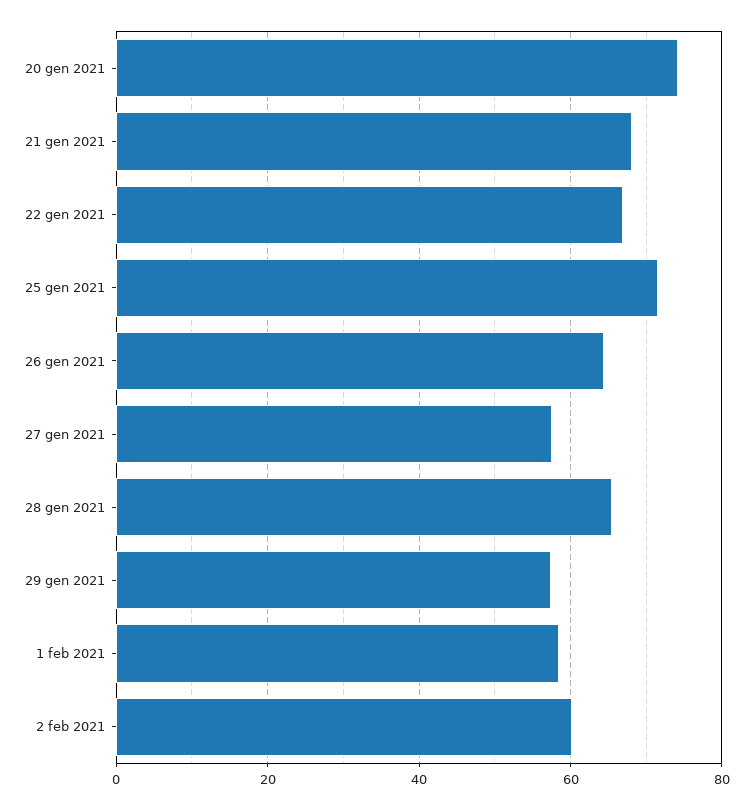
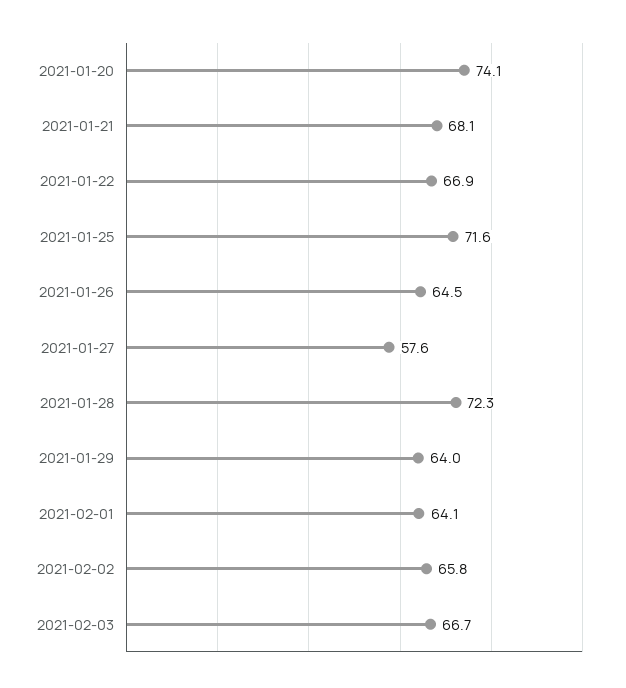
28 gen 2021: 66 -> 72.3
29 gen 2021: 58 -> 64
1 feb 2021: 58 -> 64.1
2 feb 2021: 60 -> 65.8
2021-02-03: none -> 66.7

